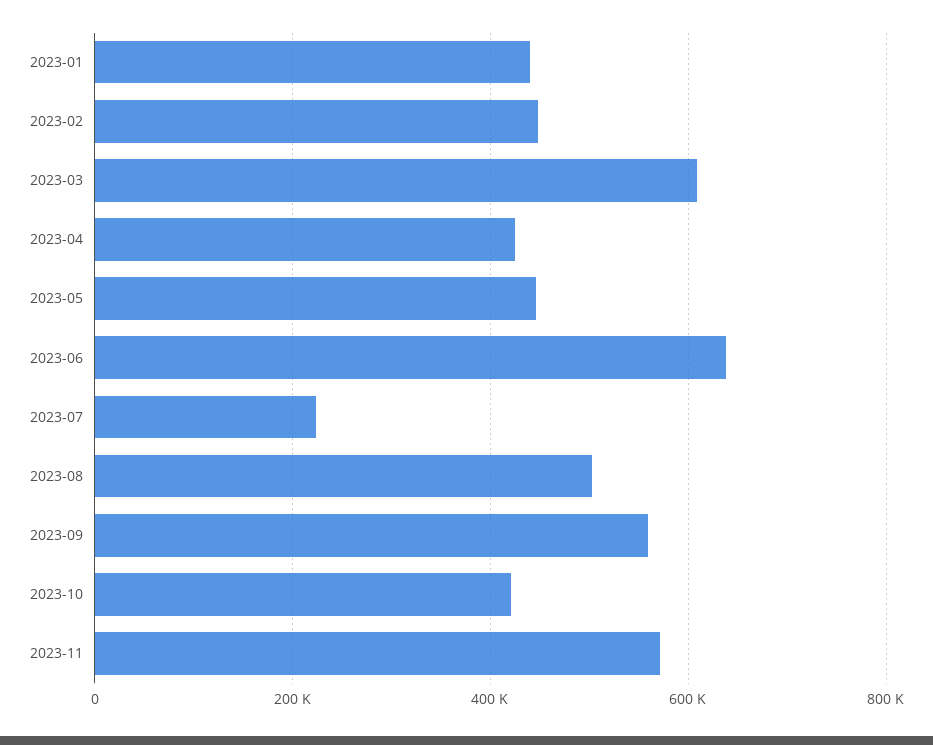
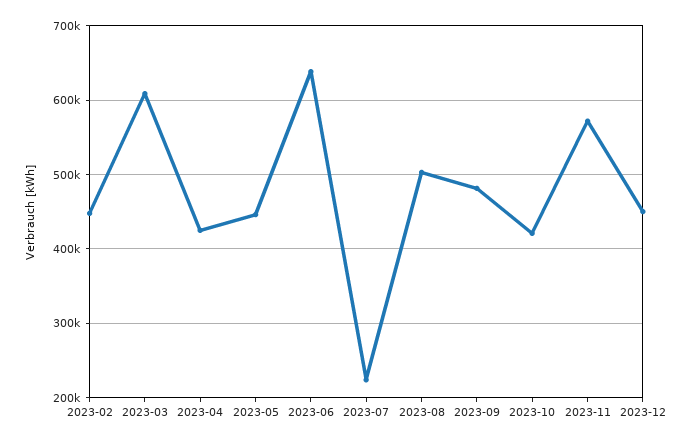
2023-01: 440000 -> none
2023-09: 560000 -> 480000
2023-12: none -> 450000

